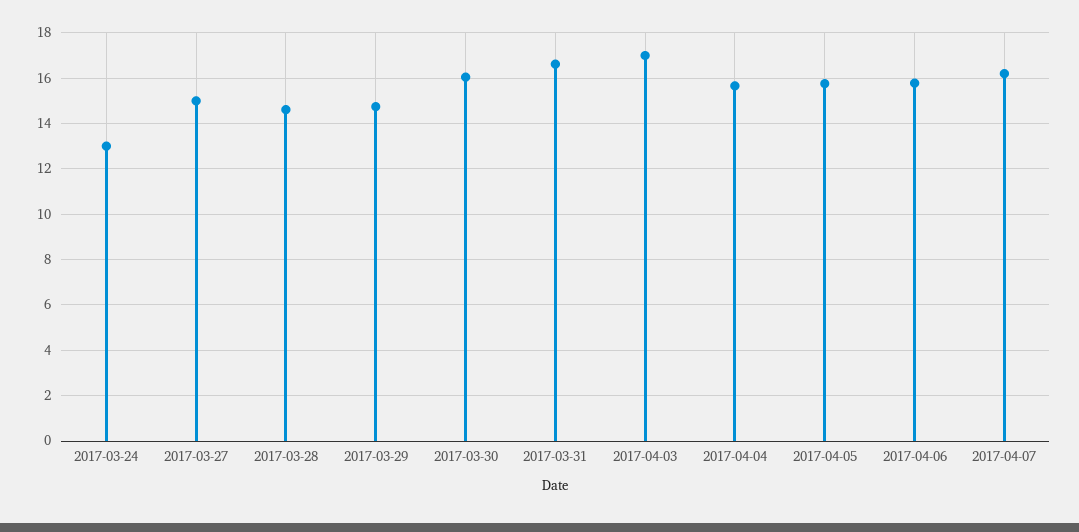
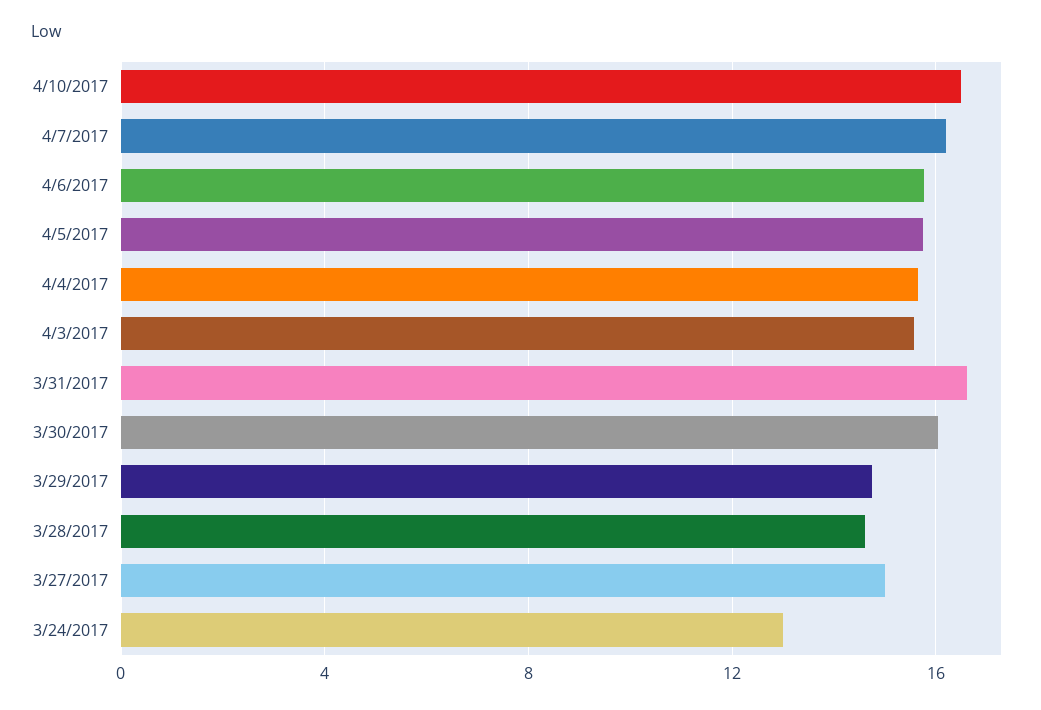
2017-04-03: 17 -> 15.5
4/10/2017: none -> 16.5

